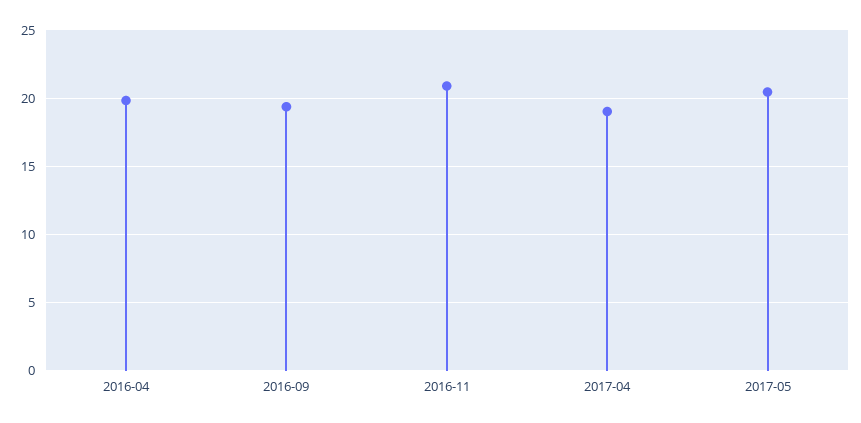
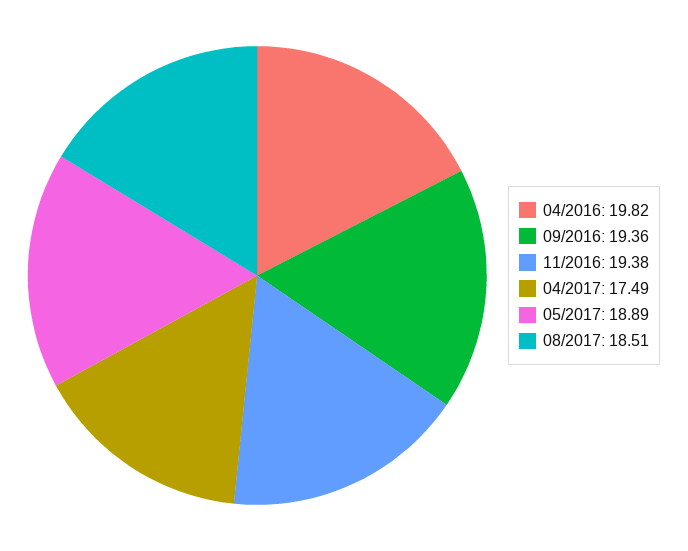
2016-11: 21 -> 19.38
2017-04: 19 -> 17.49
2017-05: 20.5 -> 18.89
08/2017: none -> 18.51

